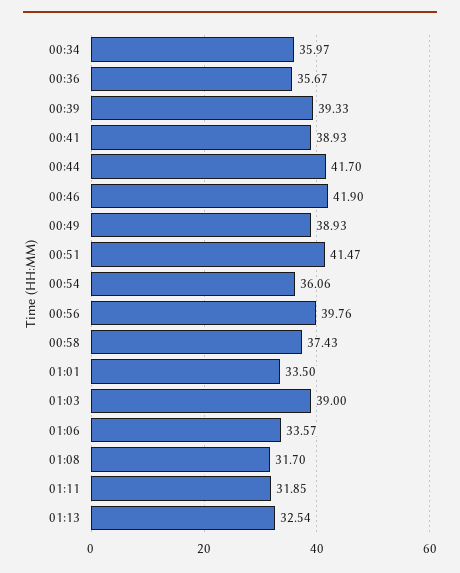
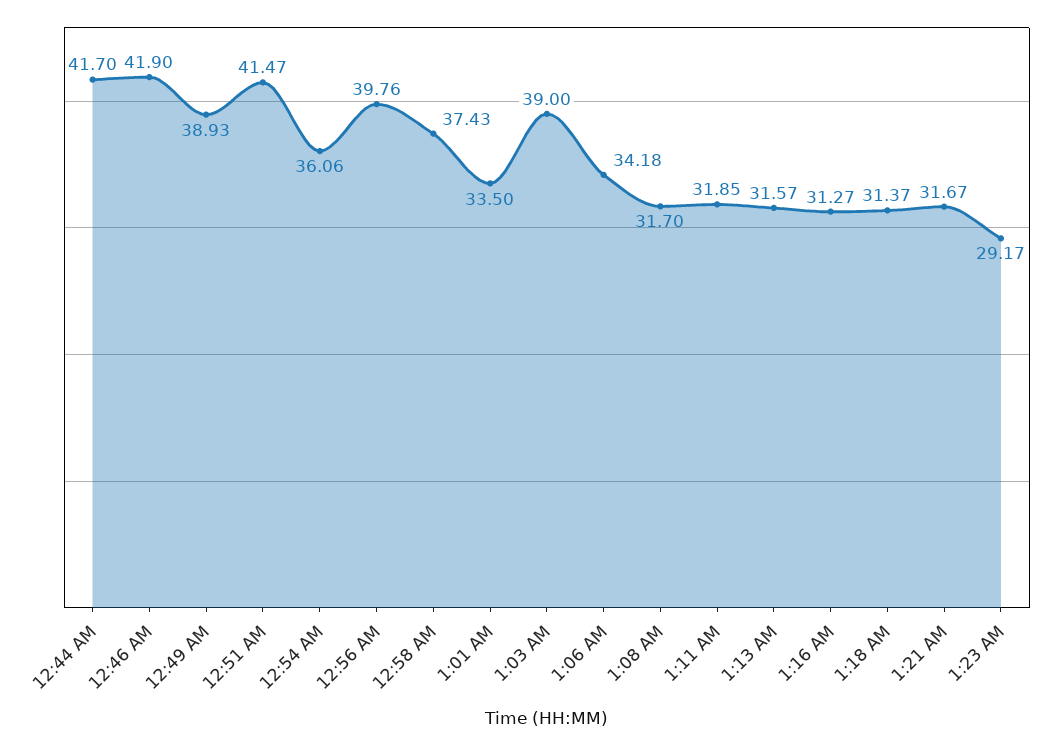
00:34: 35.97 -> none
00:36: 35.67 -> none
00:39: 39.33 -> none
00:41: 38.93 -> none
01:06: 33.57 -> 34.18
01:13: 32.54 -> 31.57
1:16 AM: none -> 31.27
1:18 AM: none -> 31.37
1:21 AM: none -> 31.67
1:23 AM: none -> 29.17

